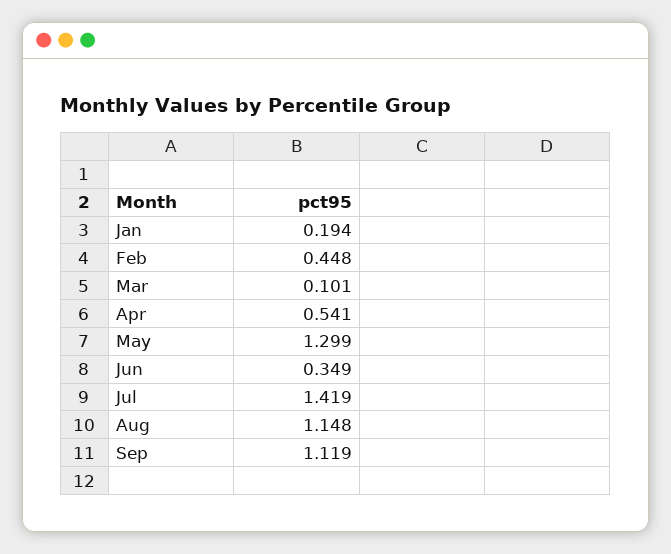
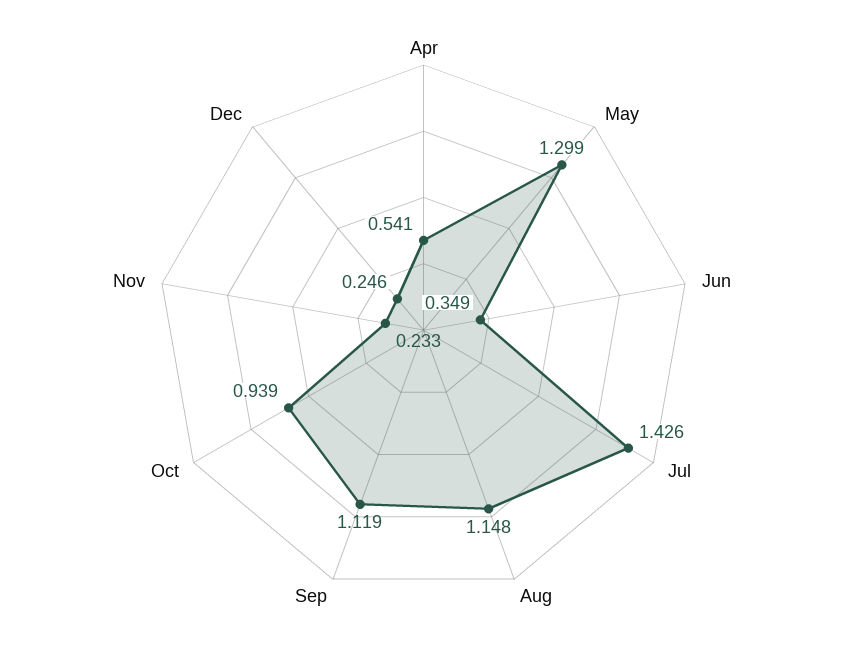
Jan: 0.194 -> none
Feb: 0.448 -> none
Mar: 0.101 -> none
Jul: 1.419 -> 1.426
Oct: none -> 0.939
Nov: none -> 0.233
Dec: none -> 0.246

